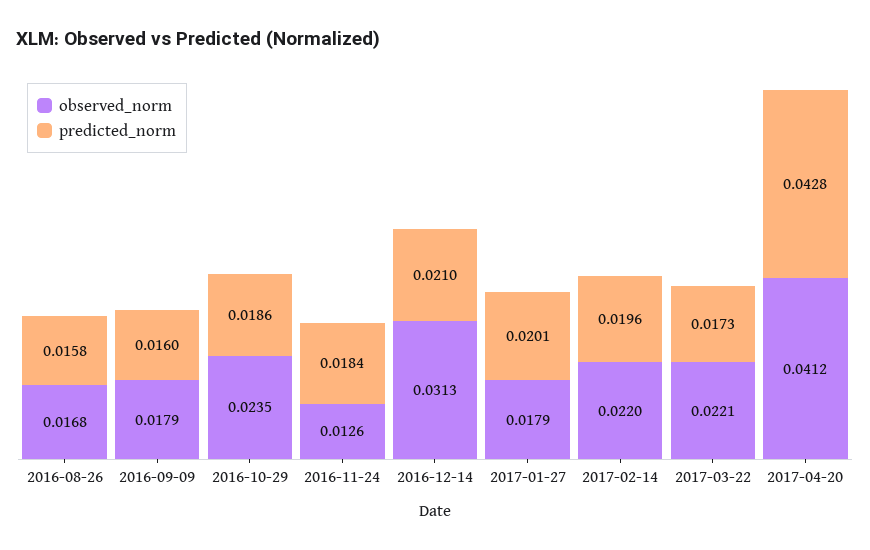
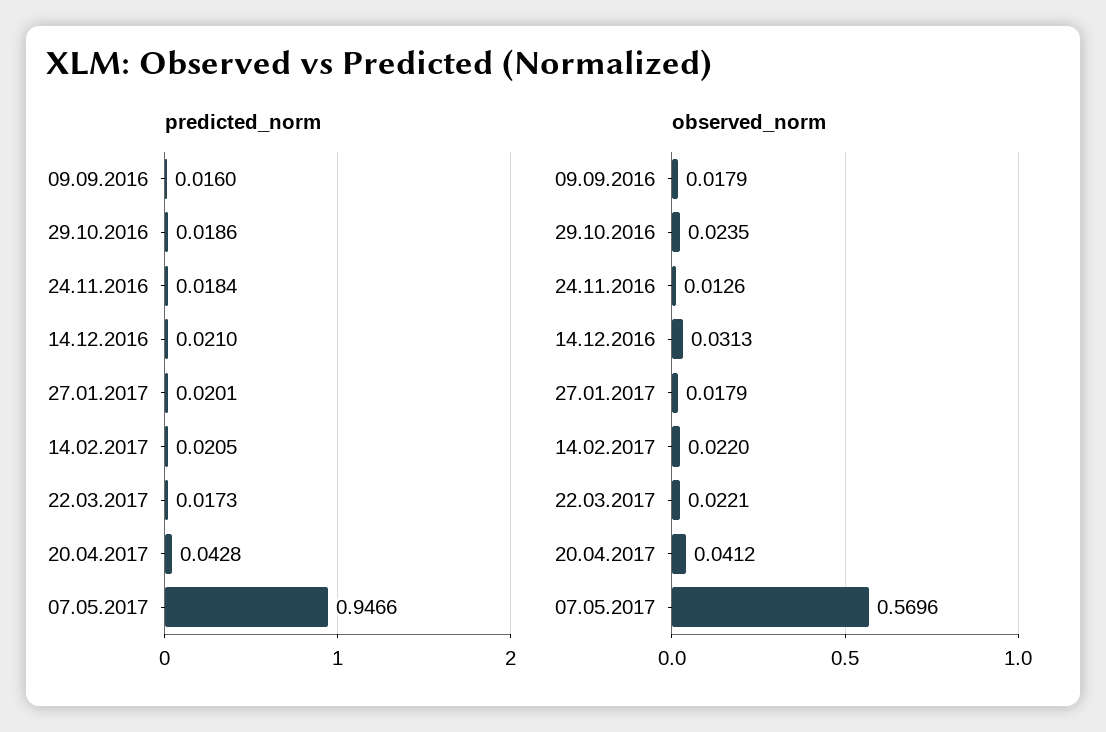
observed_norm, 2016-08-26: 0.0168 -> none
predicted_norm, 2016-08-26: 0.0158 -> none
predicted_norm, 2017-02-14: 0.0196 -> 0.0205
predicted_norm, 07.05.2017: none -> 0.9466
observed_norm, 07.05.2017: none -> 0.5696

